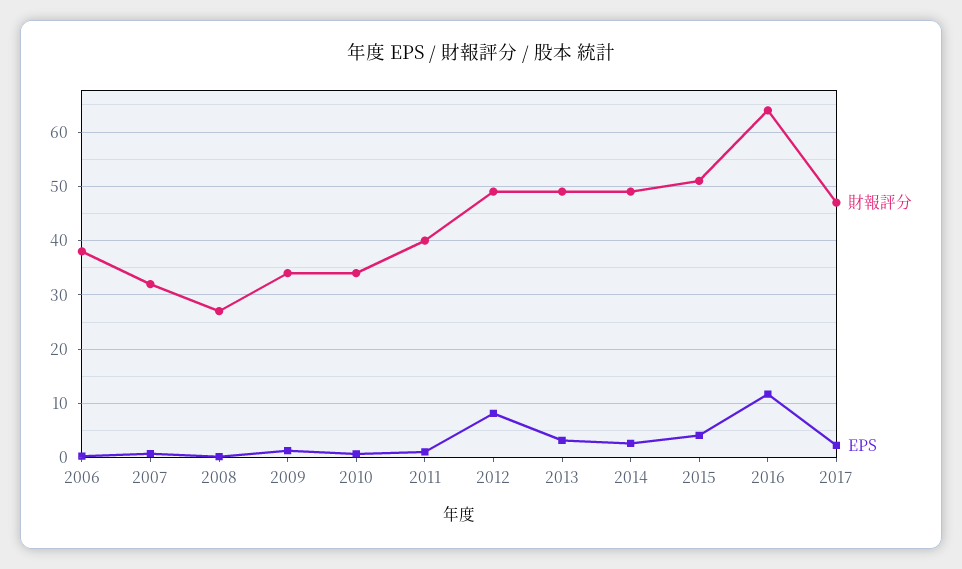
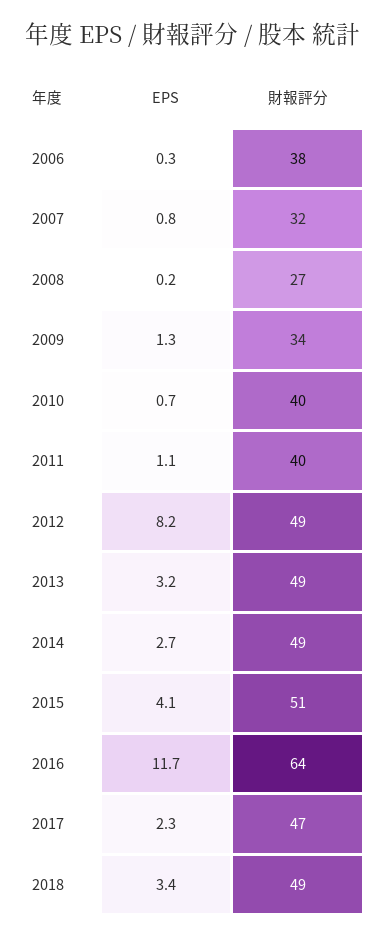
財報評分, 2010: 34 -> 40
EPS, 2018: none -> 3.4
財報評分, 2018: none -> 49

